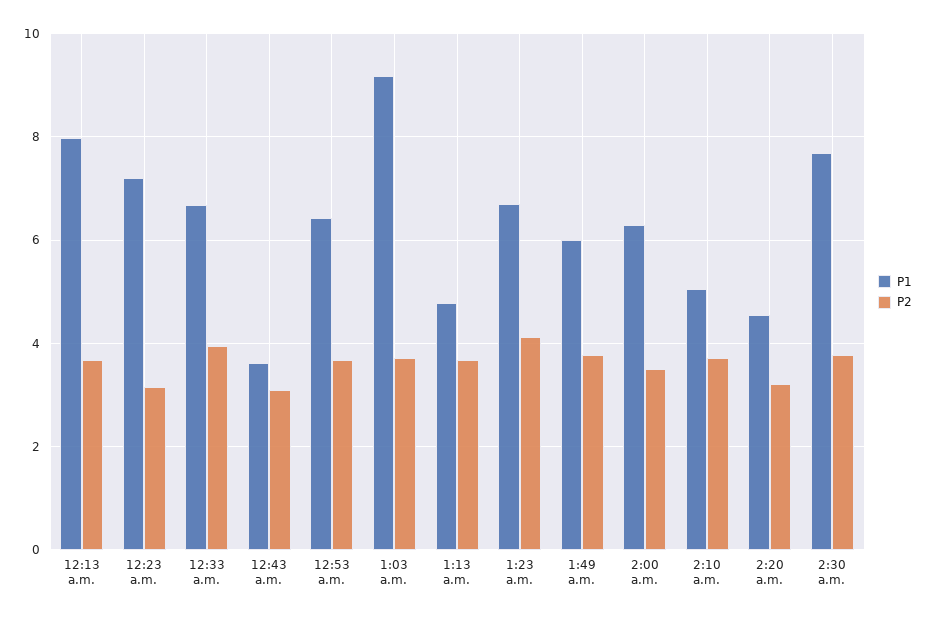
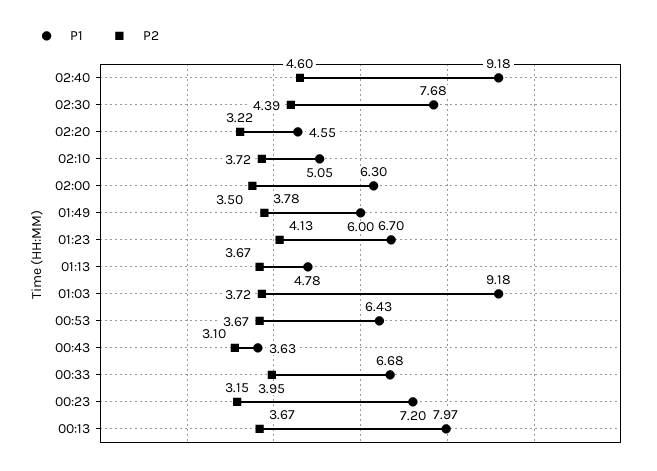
P2, 2:30 a.m.: 3.8 -> 4.39
P1, 02:40: none -> 9.18
P2, 02:40: none -> 4.6

